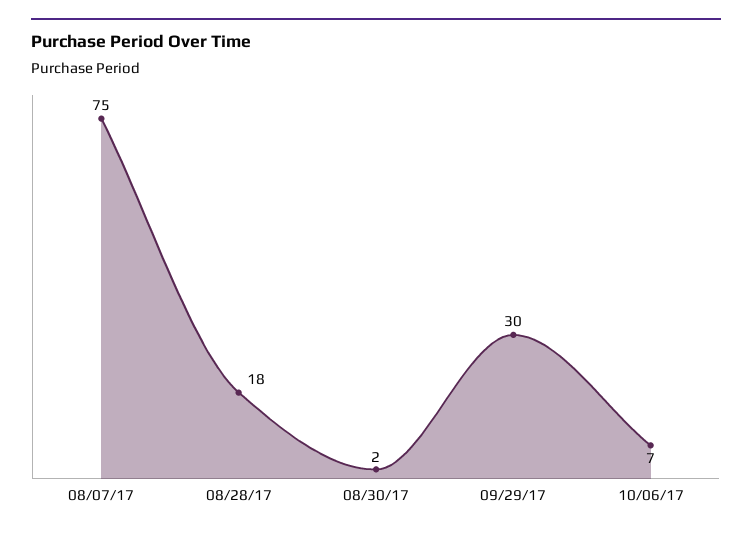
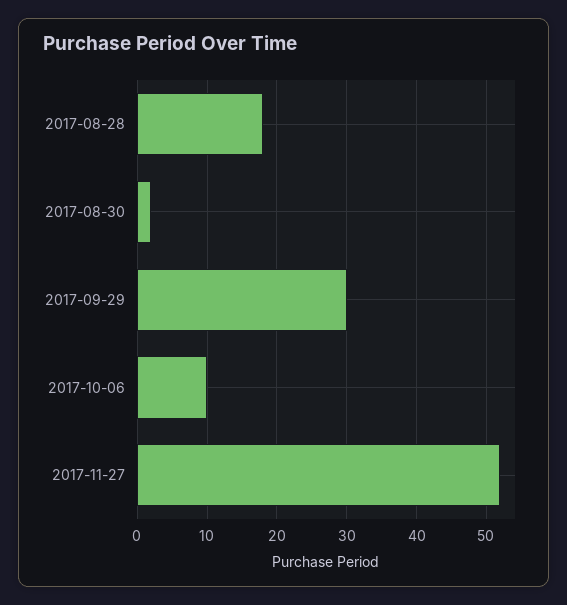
08/07/17: 75 -> none
10/06/17: 7 -> 10
2017-11-27: none -> 52

